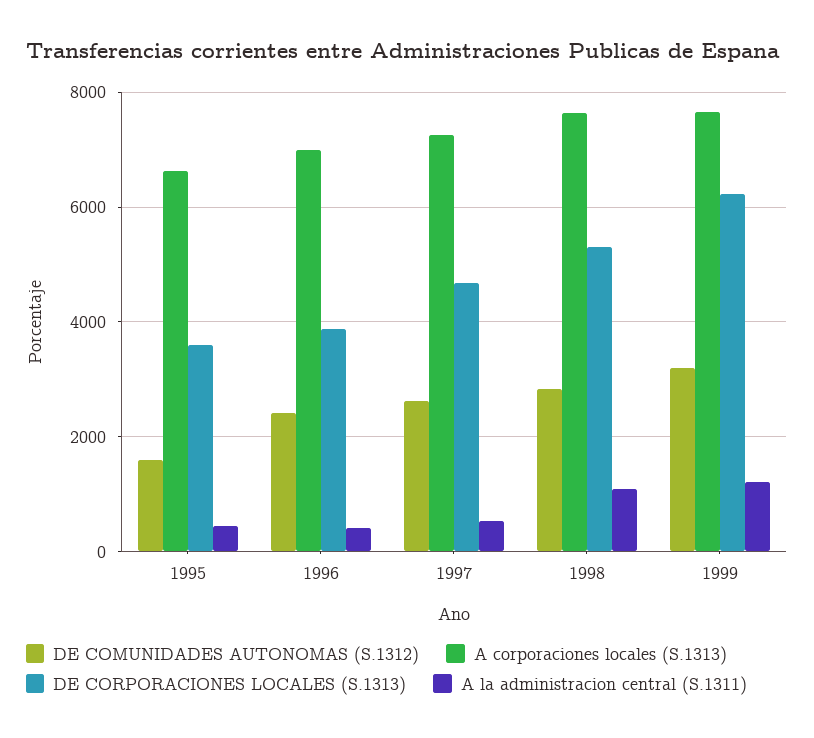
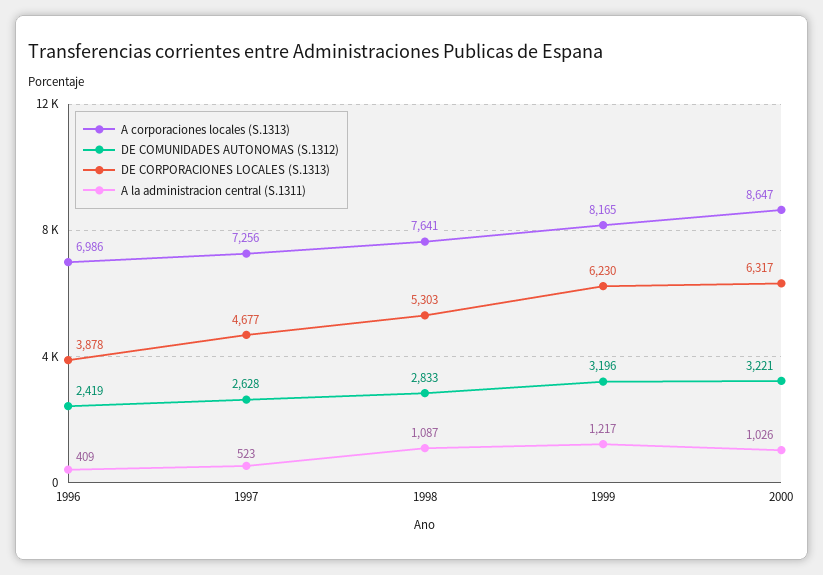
DE COMUNIDADES AUTONOMAS (S.1312), 1995: 1600 -> none
A corporaciones locales (S.1313), 1995: 6600 -> none
DE CORPORACIONES LOCALES (S.1313), 1995: 3600 -> none
A la administracion central (S.1311), 1995: 400 -> none
A corporaciones locales (S.1313), 1999: 7600 -> 8165
A corporaciones locales (S.1313), 2000: none -> 8647
DE COMUNIDADES AUTONOMAS (S.1312), 2000: none -> 3221
DE CORPORACIONES LOCALES (S.1313), 2000: none -> 6317
A la administracion central (S.1311), 2000: none -> 1026

